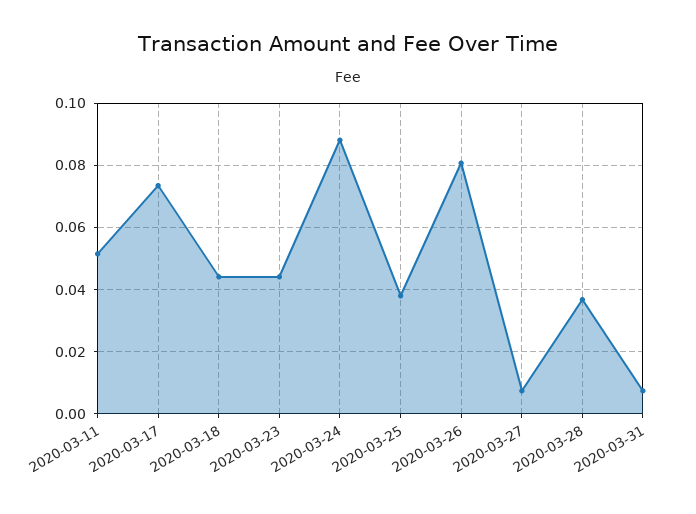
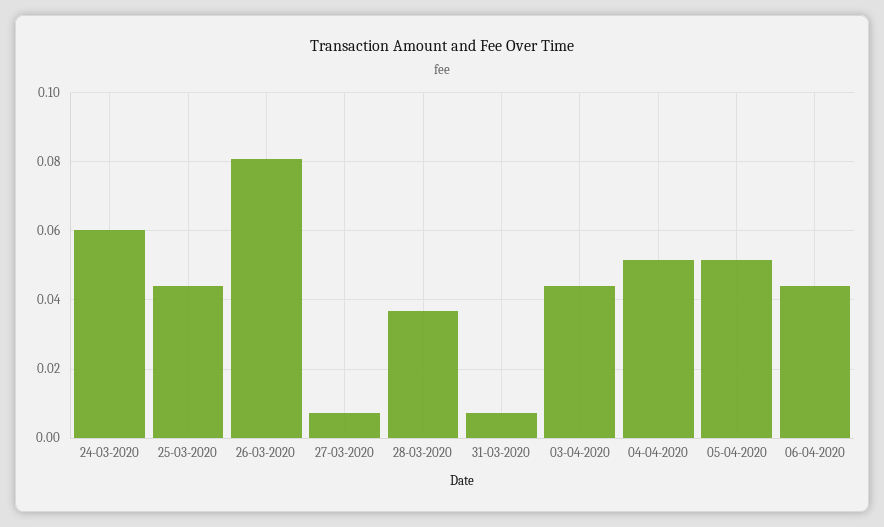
2020-03-11: 0.052 -> none
2020-03-17: 0.074 -> none
2020-03-18: 0.044 -> none
2020-03-23: 0.044 -> none
2020-03-24: 0.088 -> 0.06
2020-03-25: 0.038 -> 0.044
03-04-2020: none -> 0.044
04-04-2020: none -> 0.052
05-04-2020: none -> 0.052
06-04-2020: none -> 0.044

